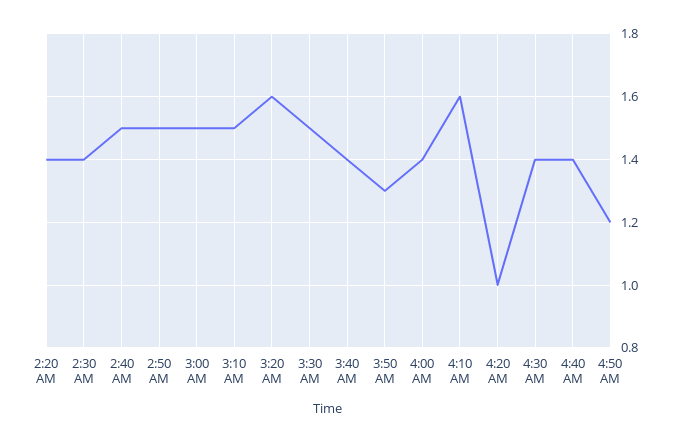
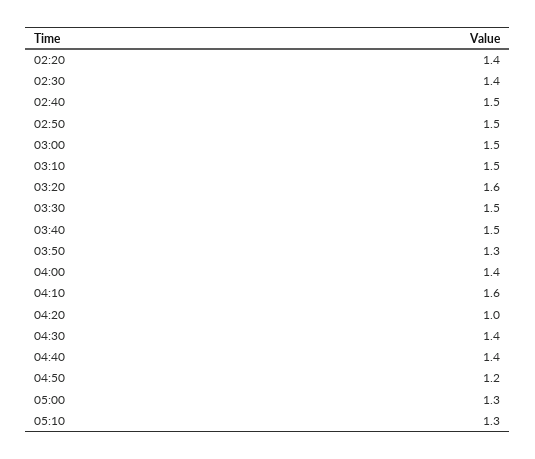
3:40 AM: 1.4 -> 1.5
05:00: none -> 1.3
05:10: none -> 1.3

